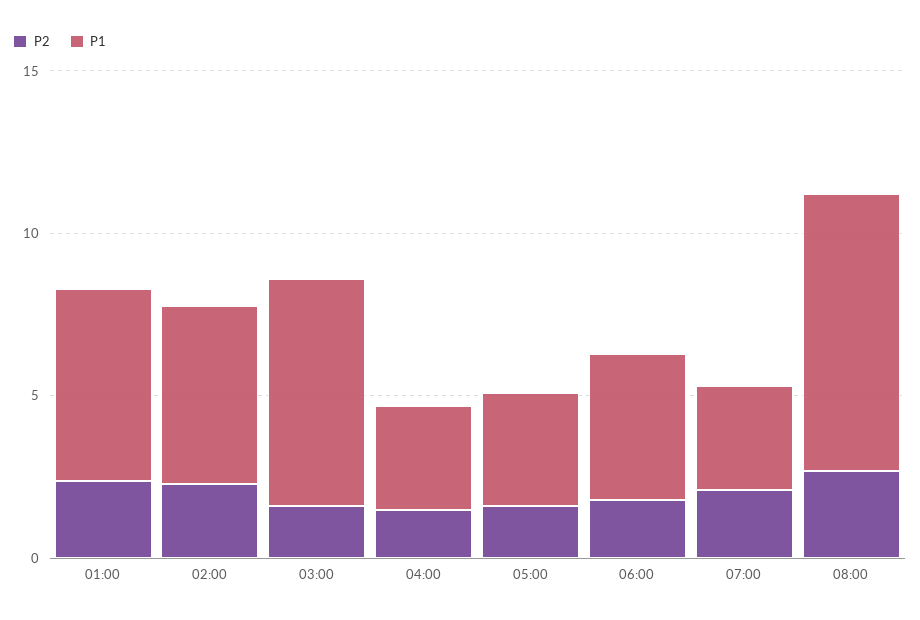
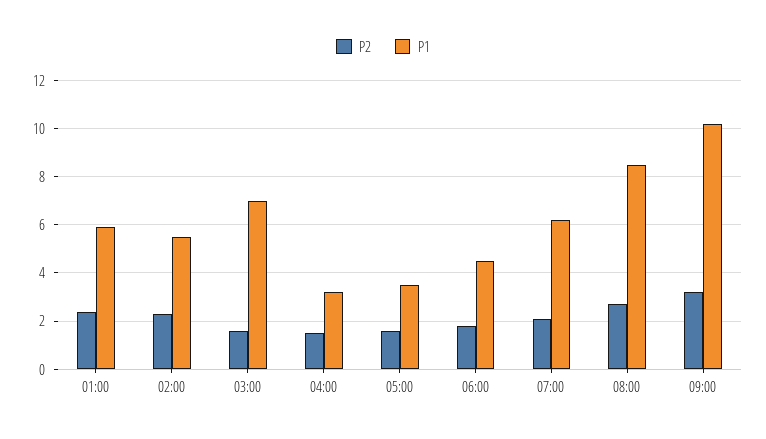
P1, 07:00: 3 -> 6.25
P2, 09:00: none -> 3.25
P1, 09:00: none -> 10.25

